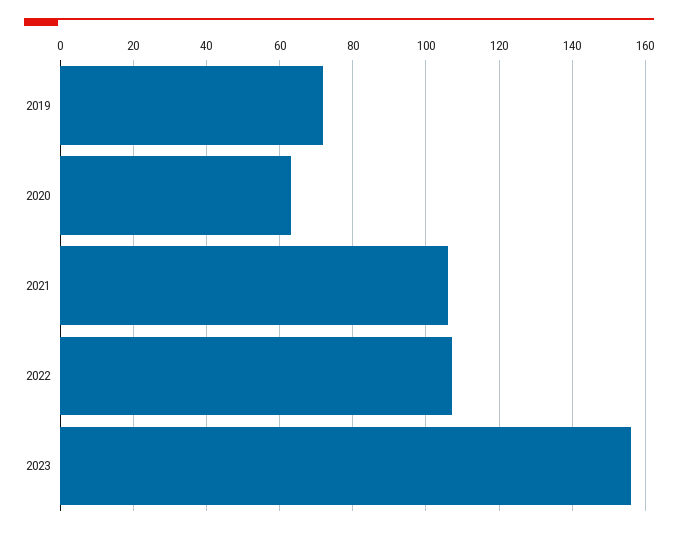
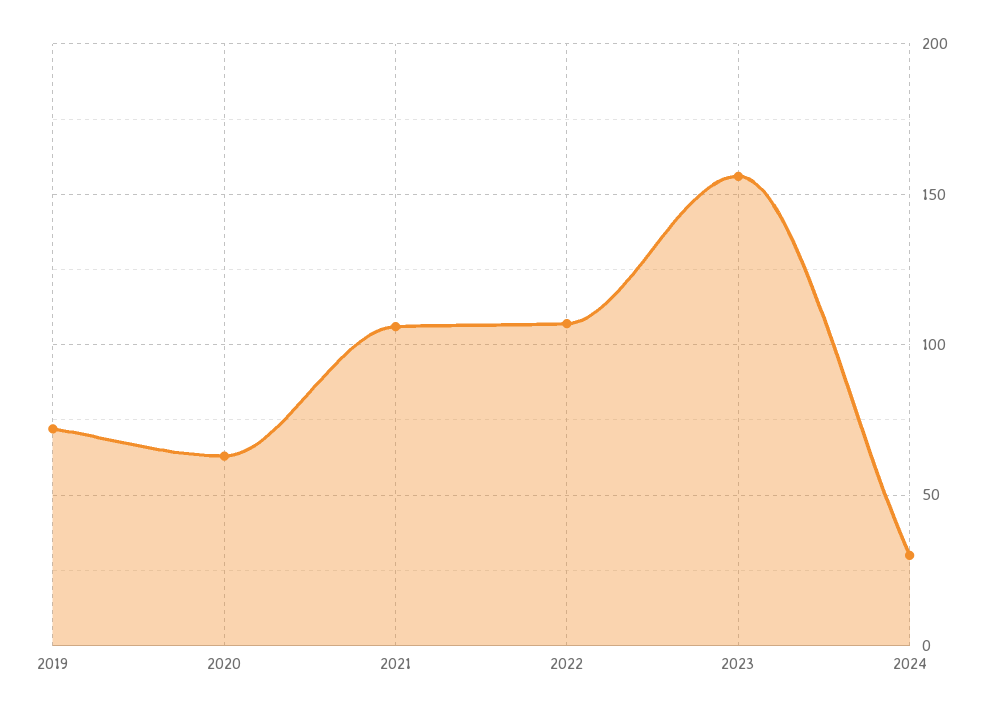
2024: none -> 30

